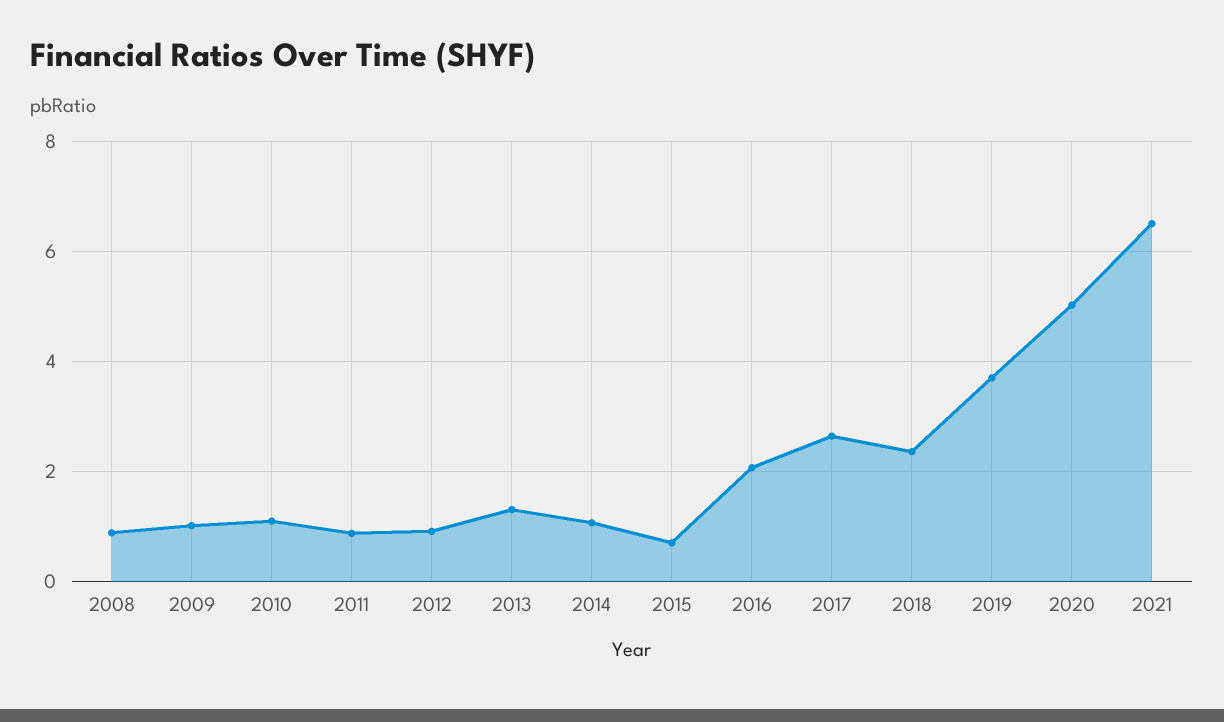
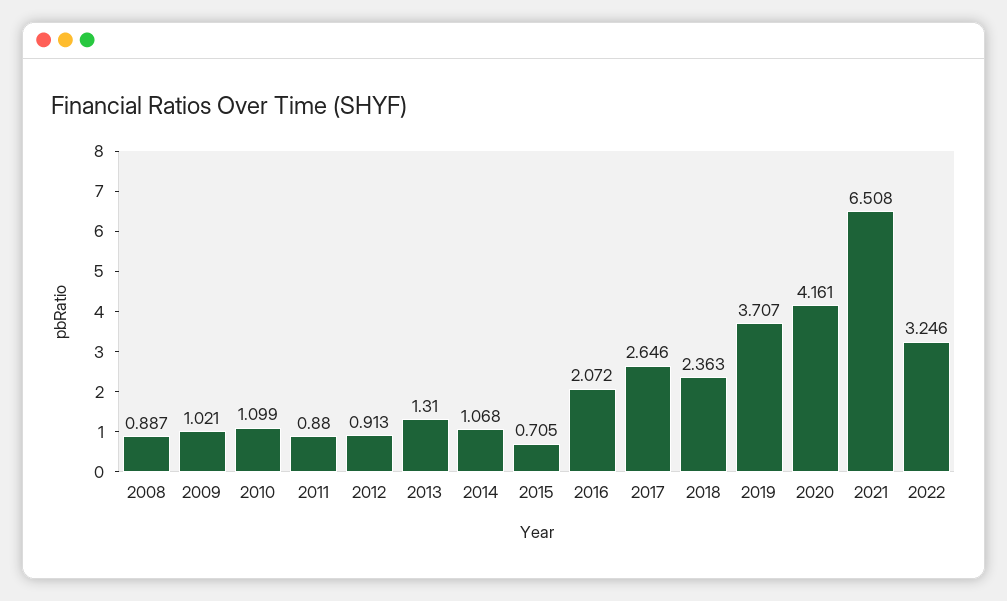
2020: 5 -> 4.161
2022: none -> 3.246

